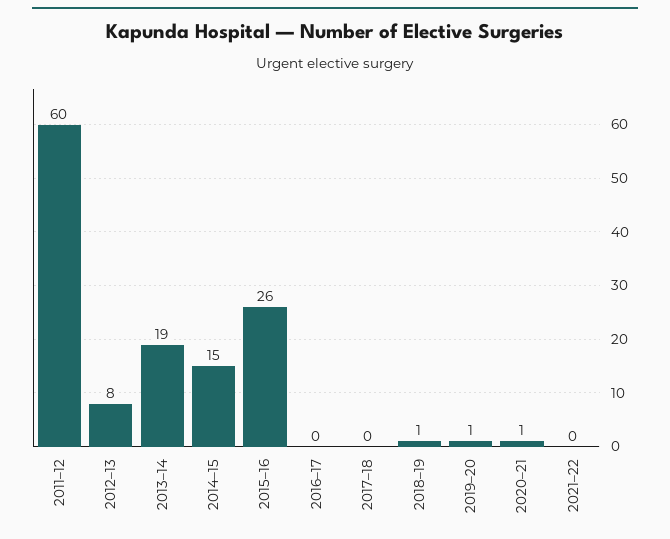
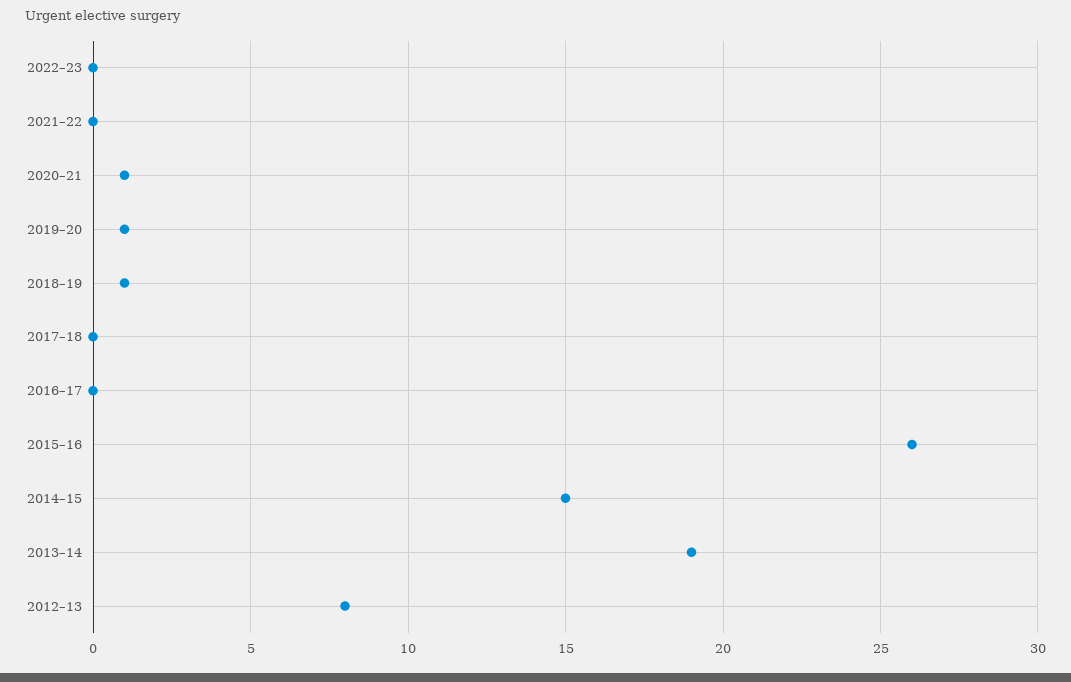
2011–12: 60 -> none
2022–23: none -> 0

